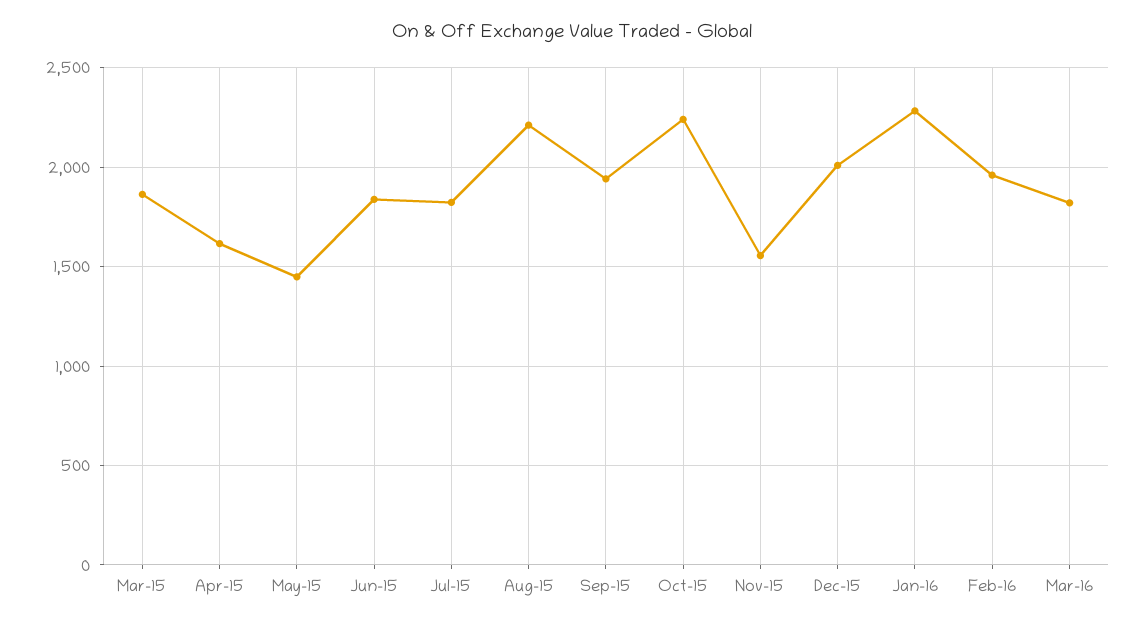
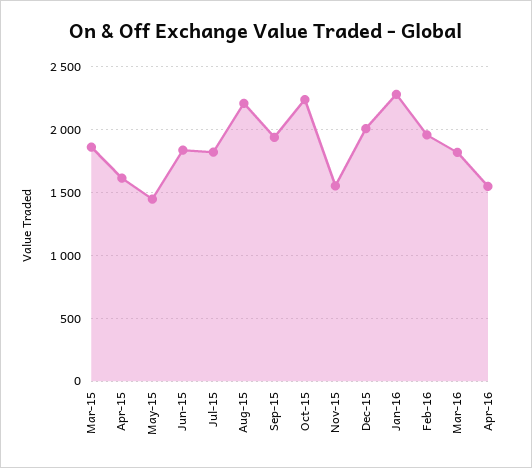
Apr-16: none -> 1550

